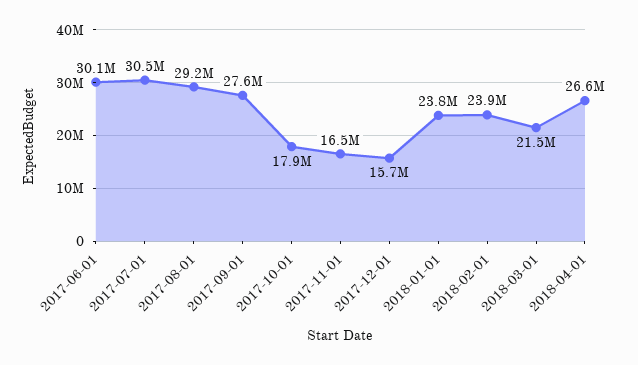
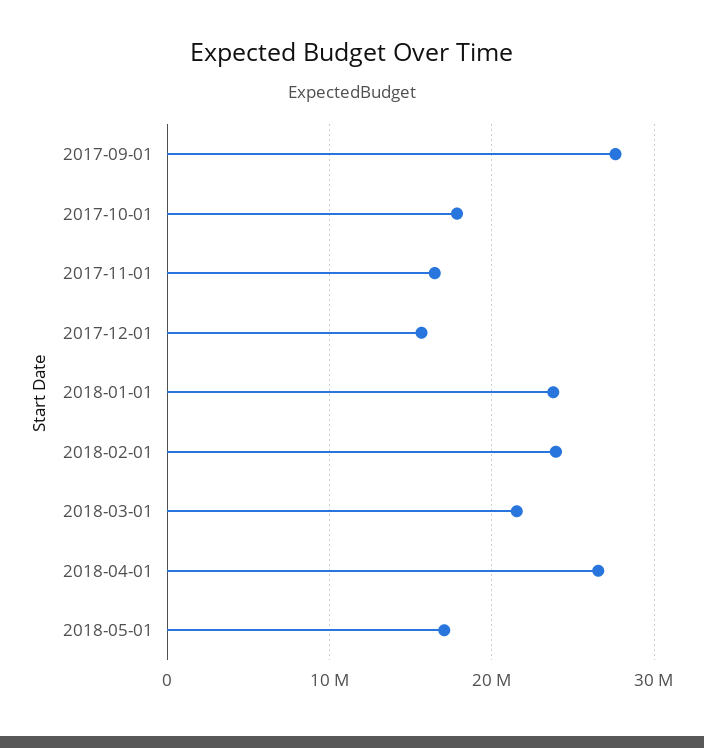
2017-06-01: 30100000 -> none
2017-07-01: 30500000 -> none
2017-08-01: 29200000 -> none
2018-05-01: none -> 17000000

